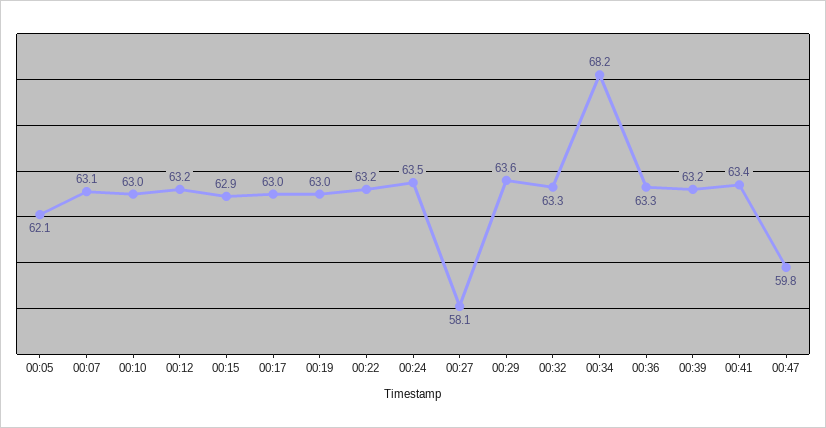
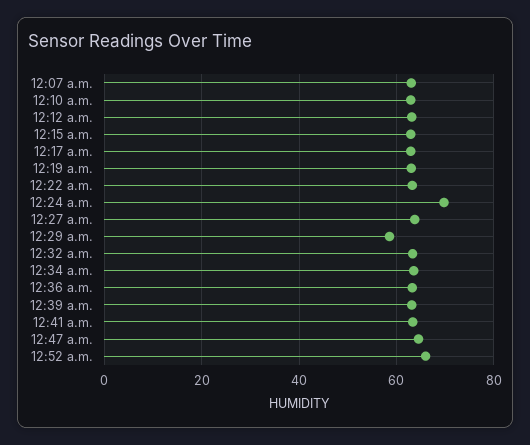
00:05: 62.1 -> none
00:24: 63.5 -> 70
00:27: 58.1 -> 64
00:29: 63.6 -> 58
00:34: 68.2 -> 64
00:47: 59.8 -> 64
12:52 a.m.: none -> 66

